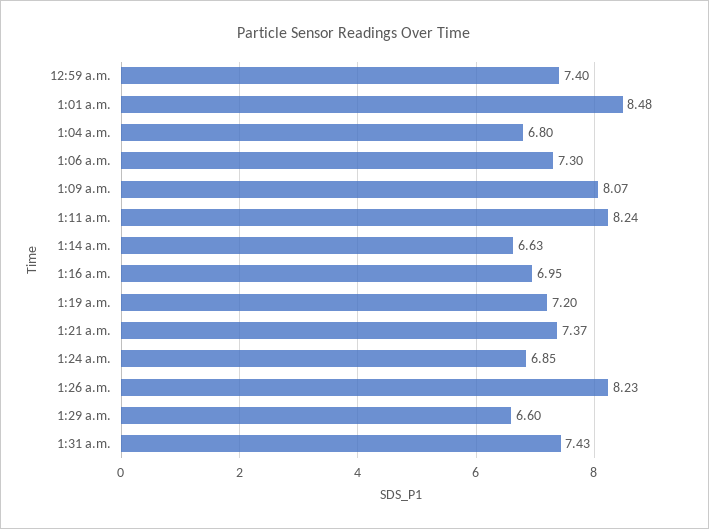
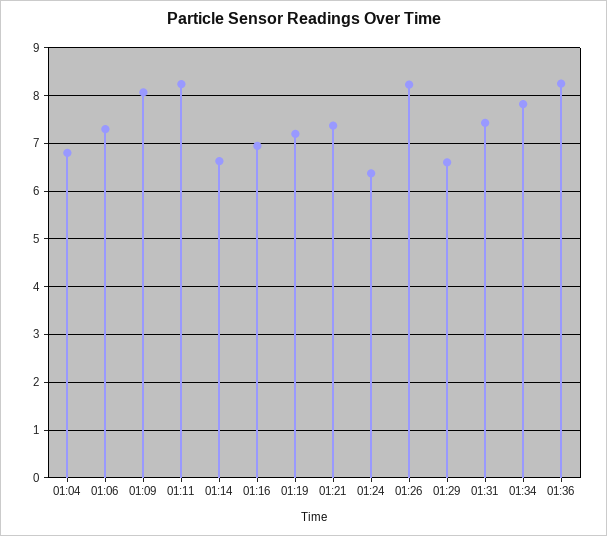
12:59 a.m.: 7.4 -> none
1:01 a.m.: 8.48 -> none
1:24 a.m.: 6.85 -> 6.4
01:34: none -> 7.8
01:36: none -> 8.2

